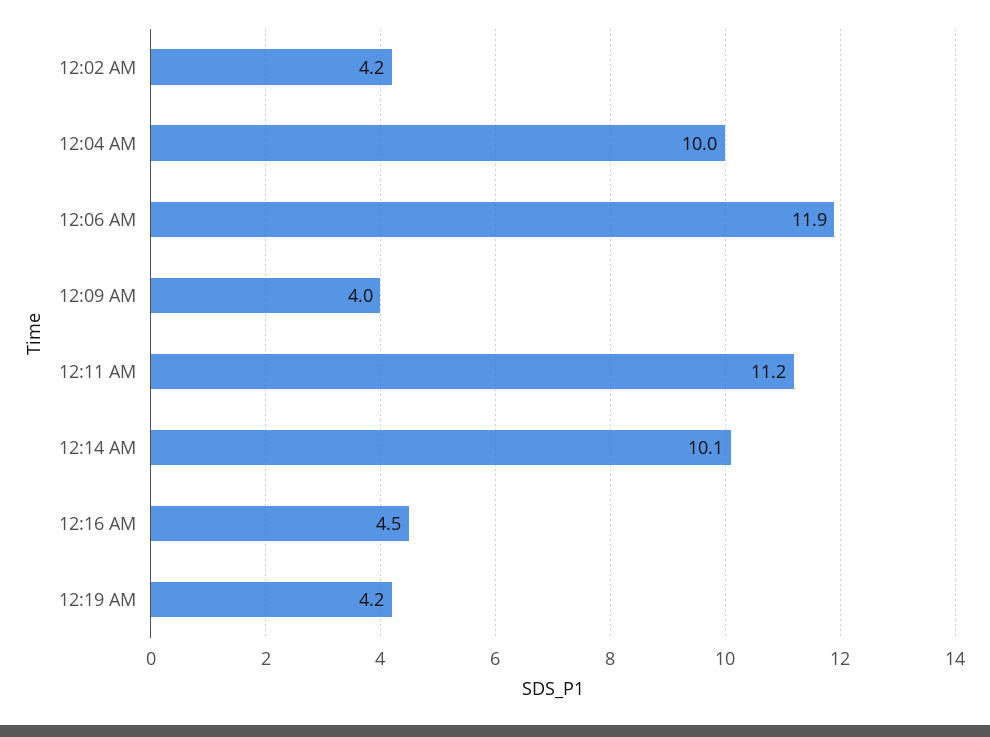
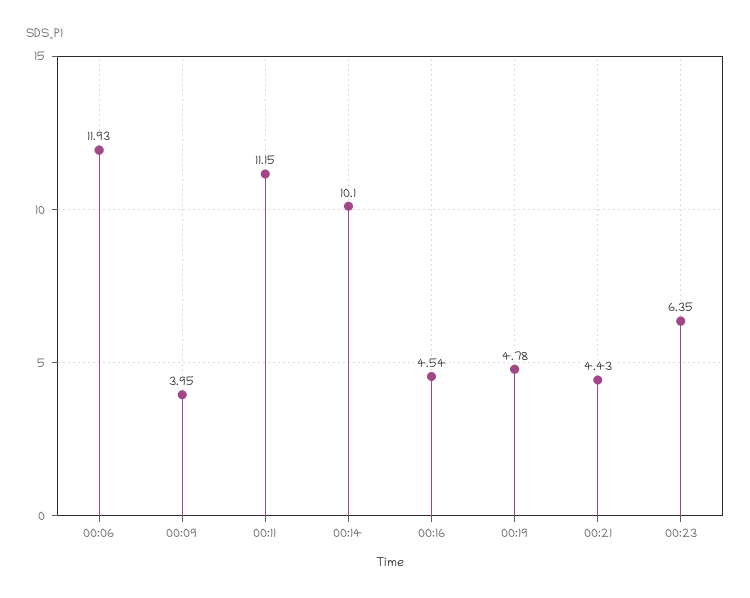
12:02 AM: 4.2 -> none
12:04 AM: 10 -> none
12:19 AM: 4.2 -> 4.78
00:21: none -> 4.43
00:23: none -> 6.35

